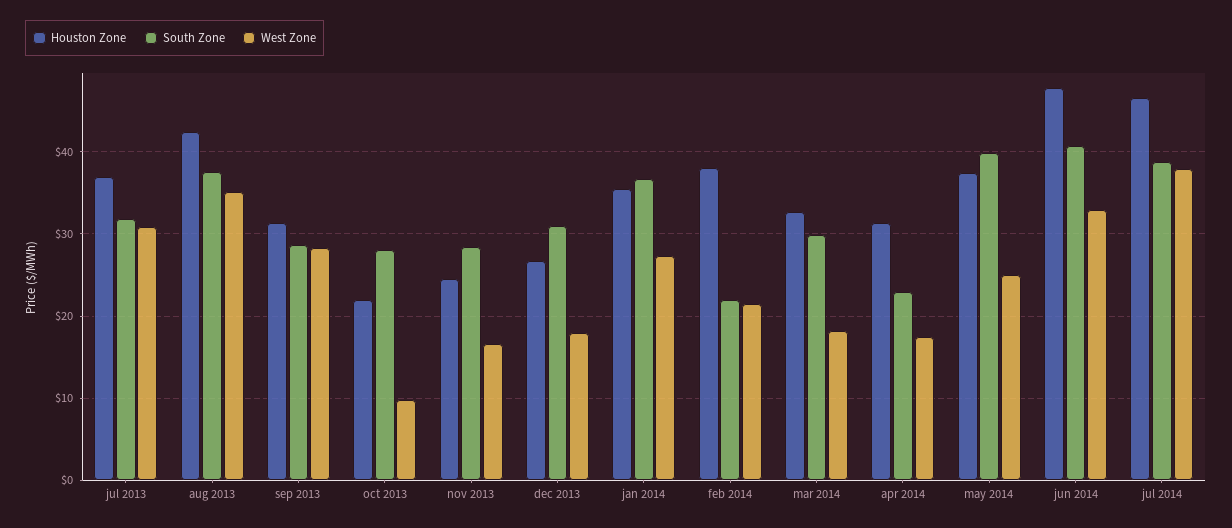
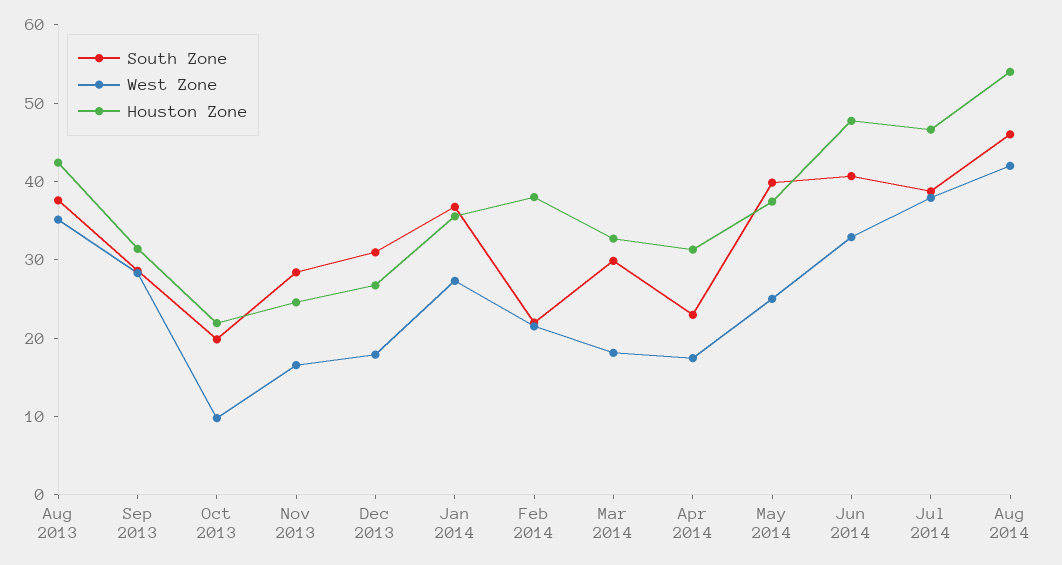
Houston Zone, jul 2013: 37 -> none
South Zone, jul 2013: 32 -> none
West Zone, jul 2013: 31 -> none
South Zone, oct 2013: 28 -> 20
South Zone, Aug 2014: none -> 46
West Zone, Aug 2014: none -> 42
Houston Zone, Aug 2014: none -> 54

